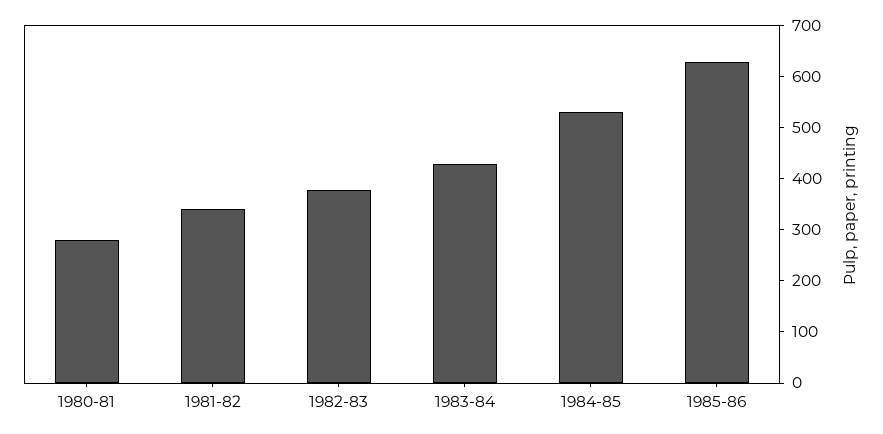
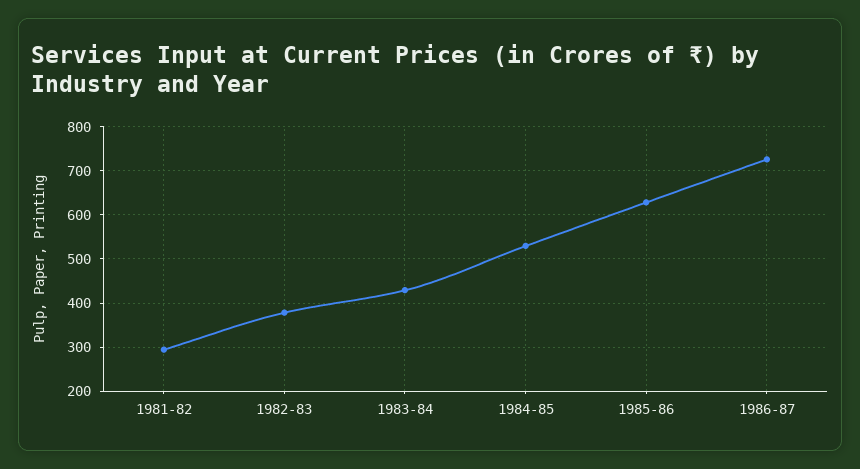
1980-81: 280 -> none
1981-82: 340 -> 300
1986-87: none -> 720

